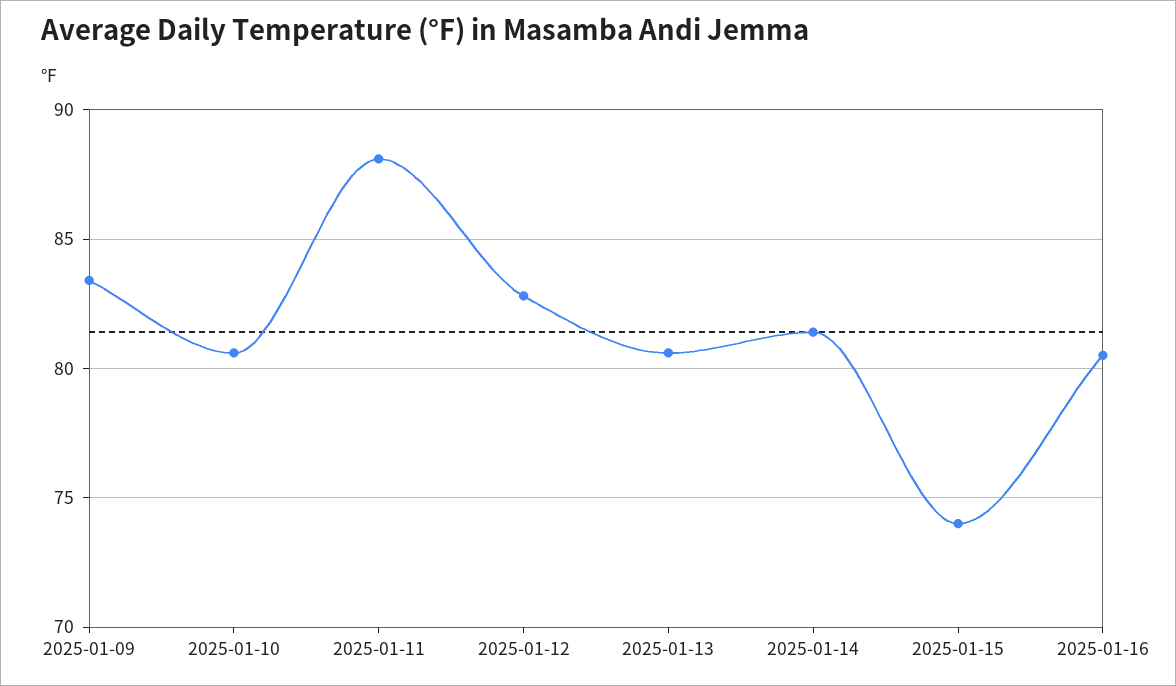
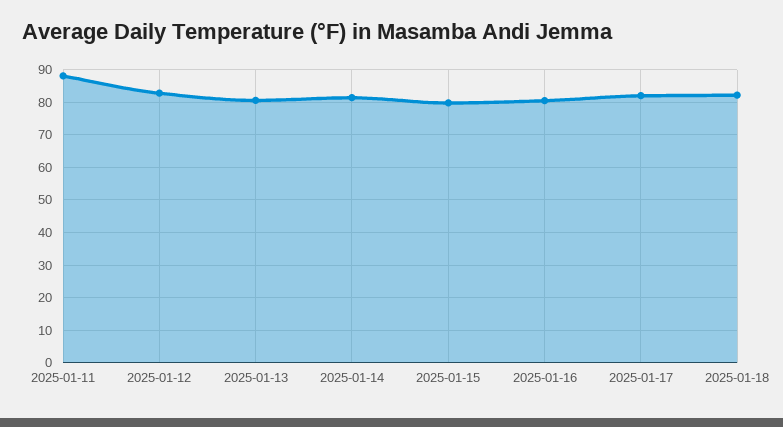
2025-01-09: 83.5 -> none
2025-01-10: 80.5 -> none
2025-01-15: 74 -> 80
2025-01-17: none -> 82
2025-01-18: none -> 82

